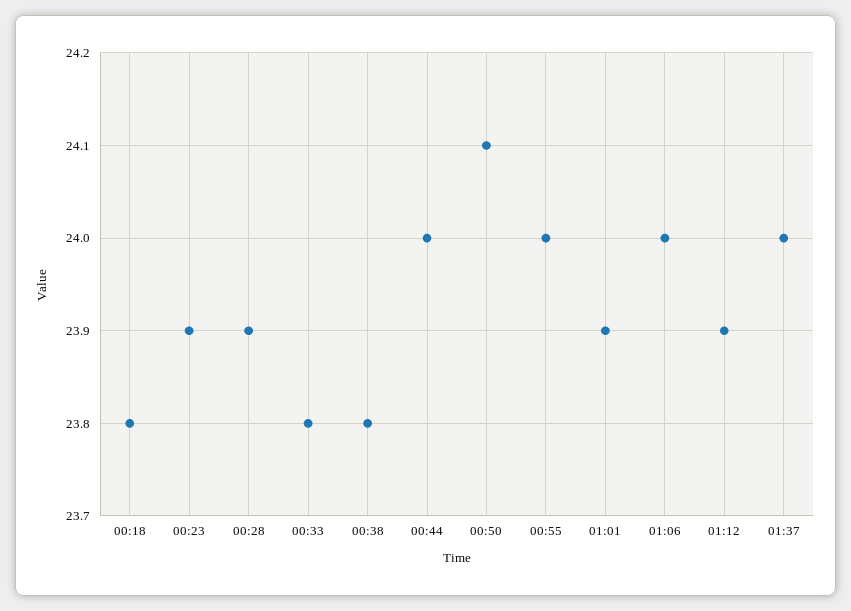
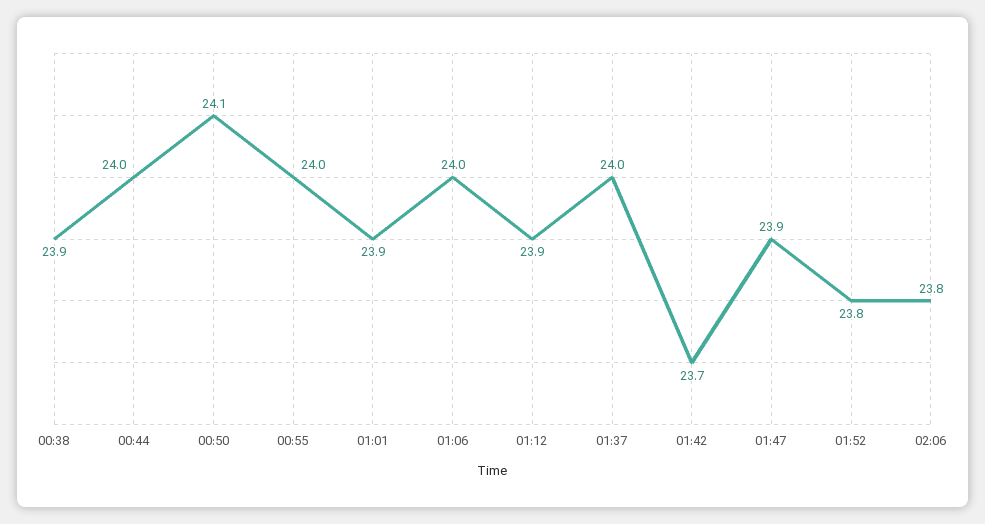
00:18: 23.8 -> none
00:23: 23.9 -> none
00:28: 23.9 -> none
00:33: 23.8 -> none
00:38: 23.8 -> 23.9
01:42: none -> 23.7
01:47: none -> 23.9
01:52: none -> 23.8
02:06: none -> 23.8

